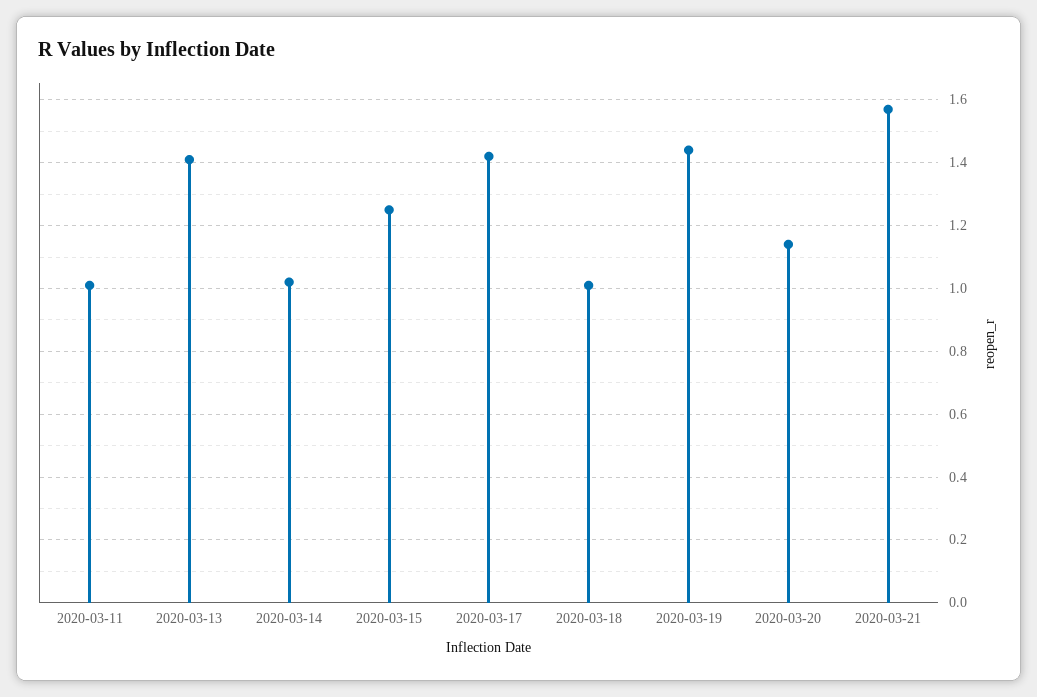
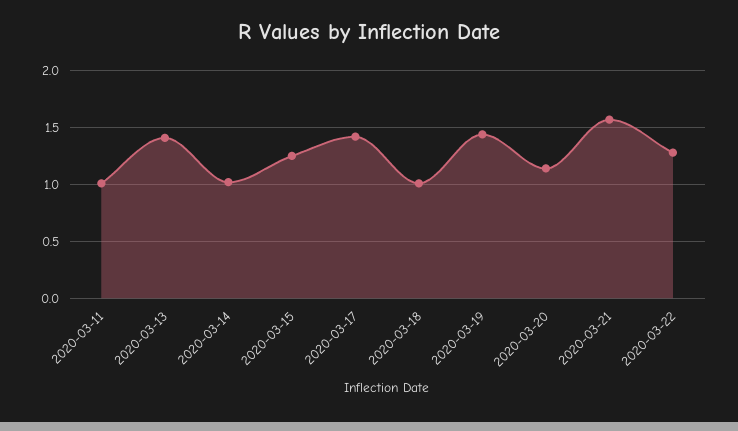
2020-03-22: none -> 1.3

